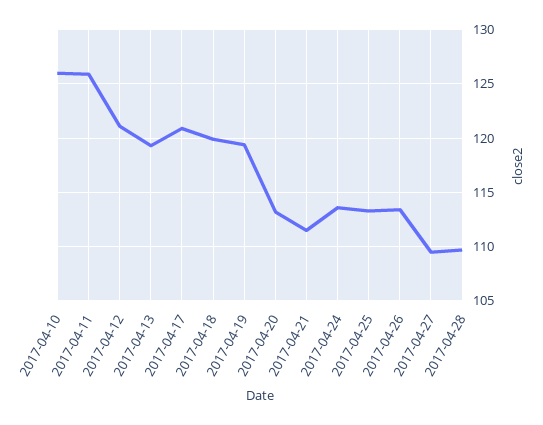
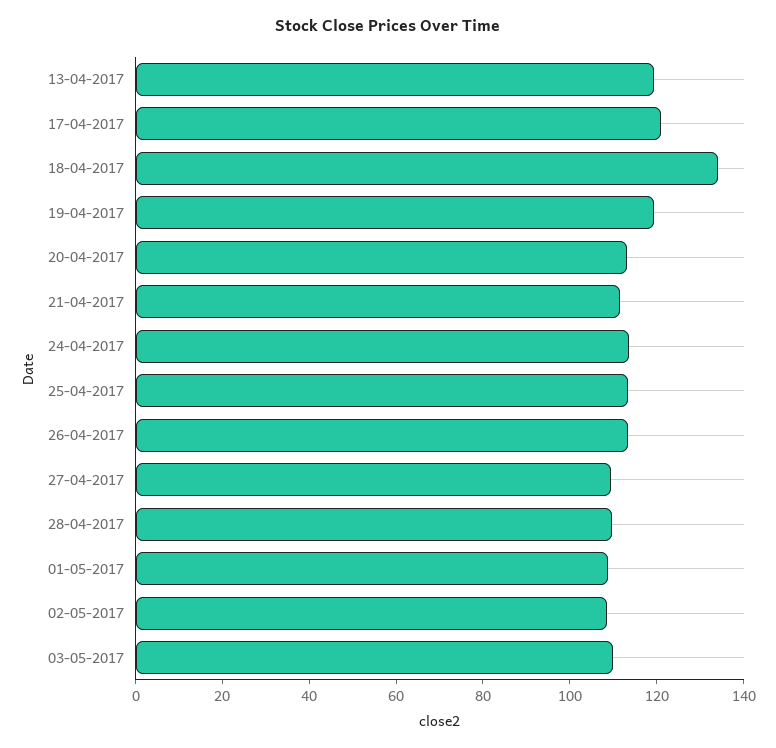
2017-04-10: 126 -> none
2017-04-11: 126 -> none
2017-04-12: 121 -> none
2017-04-18: 120 -> 135
01-05-2017: none -> 110
02-05-2017: none -> 110
03-05-2017: none -> 110

